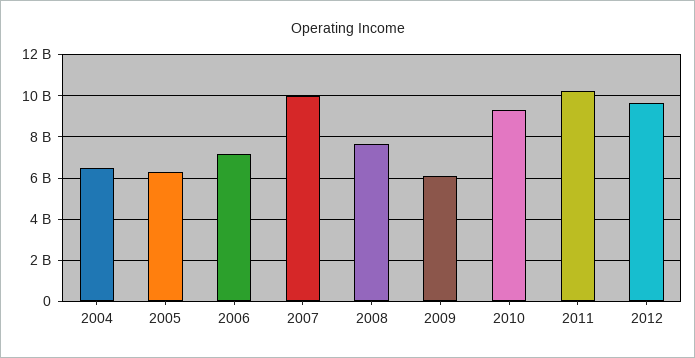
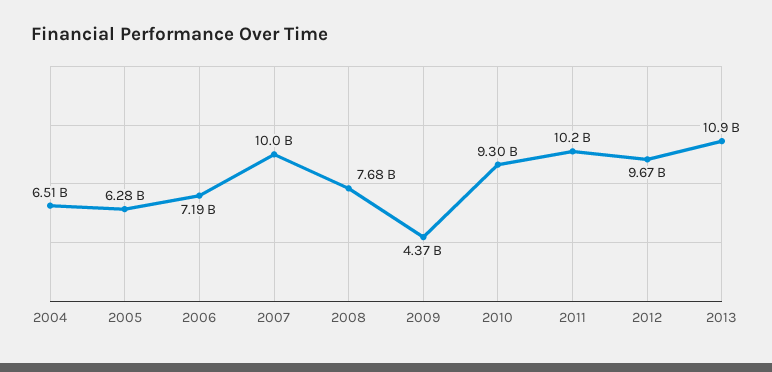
2009: 6000000000 -> 4370000000
2013: none -> 10900000000

